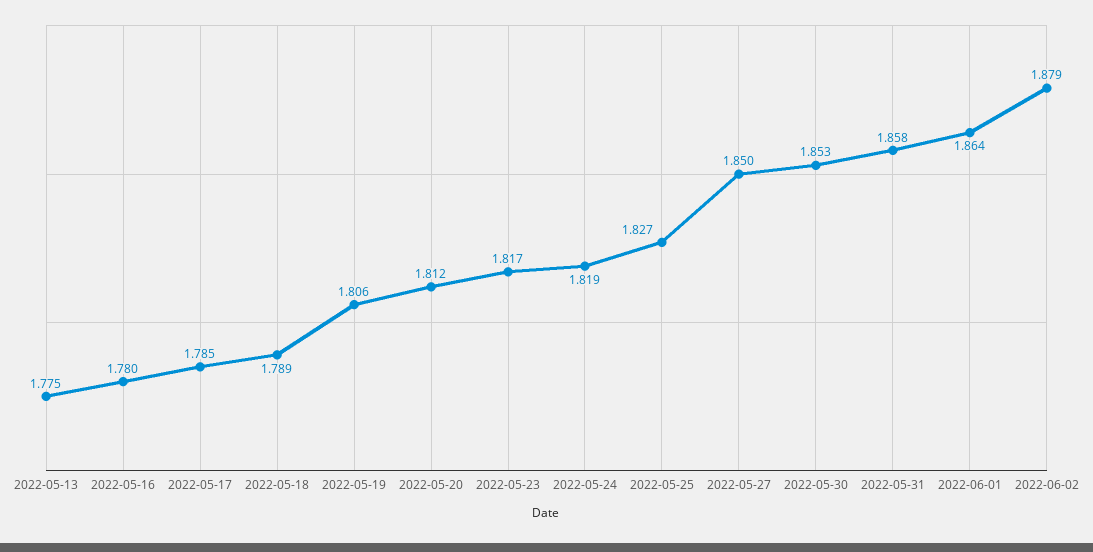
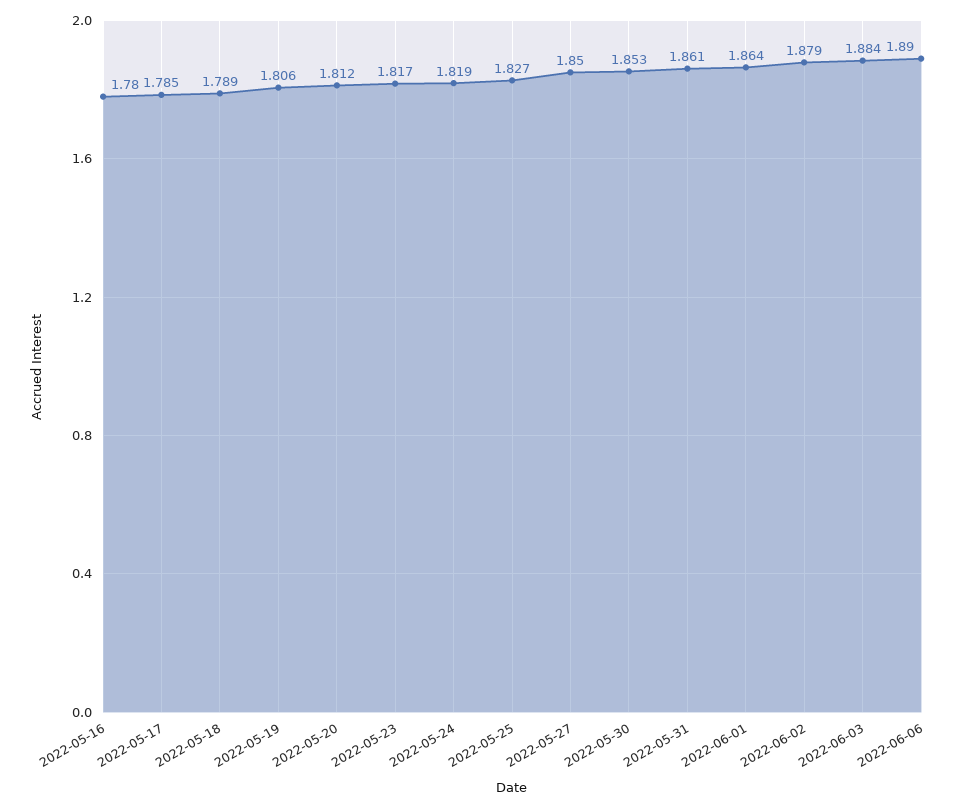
2022-05-13: 1.775 -> none
2022-05-31: 1.858 -> 1.861
2022-06-03: none -> 1.884
2022-06-06: none -> 1.89

